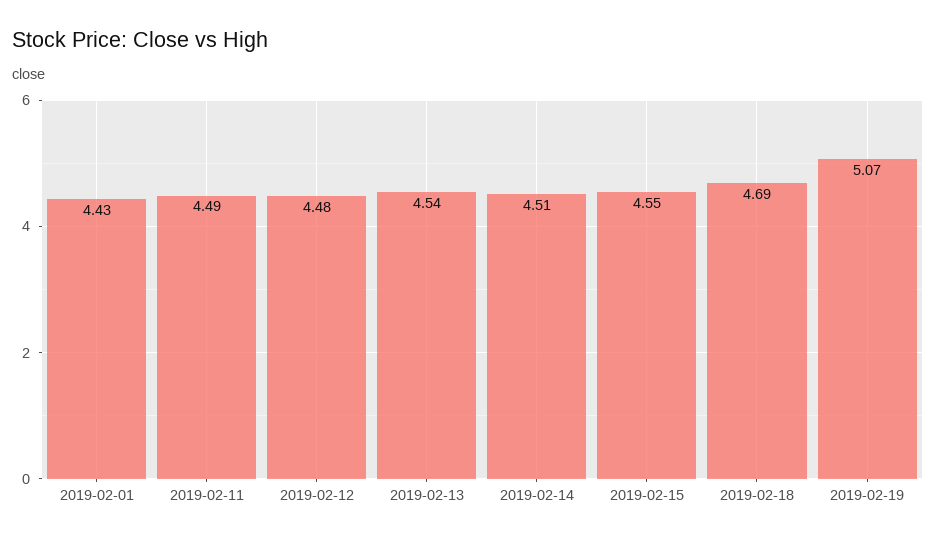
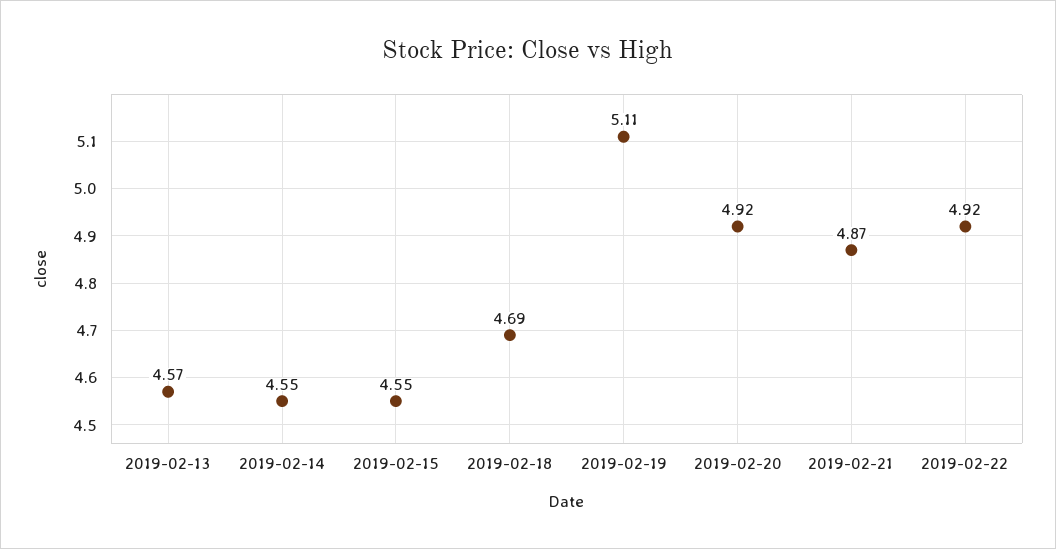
2019-02-01: 4.43 -> none
2019-02-11: 4.49 -> none
2019-02-12: 4.48 -> none
2019-02-13: 4.54 -> 4.57
2019-02-14: 4.51 -> 4.55
2019-02-19: 5.07 -> 5.11
2019-02-20: none -> 4.92
2019-02-21: none -> 4.87
2019-02-22: none -> 4.92

